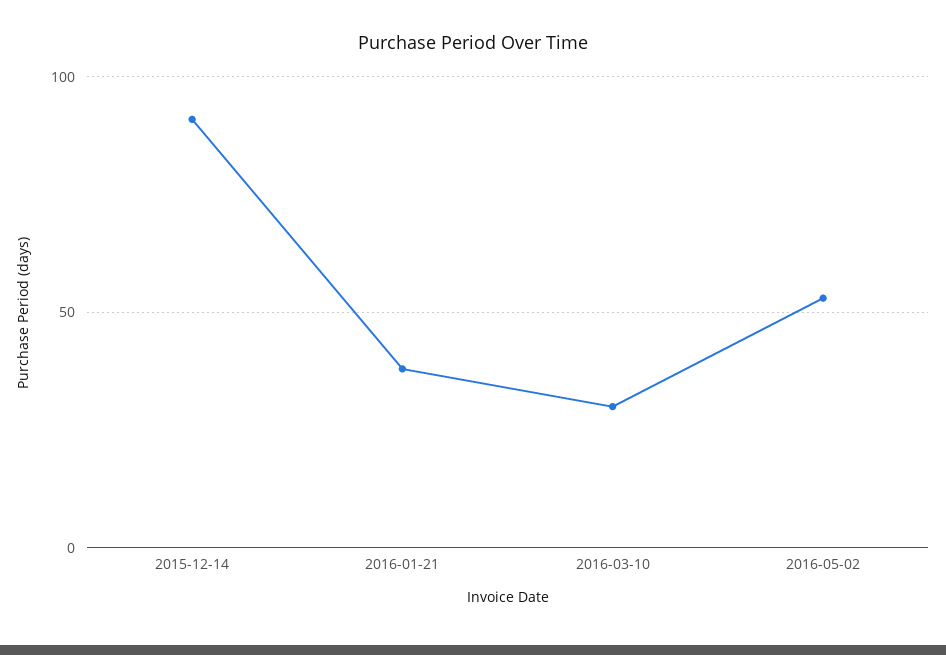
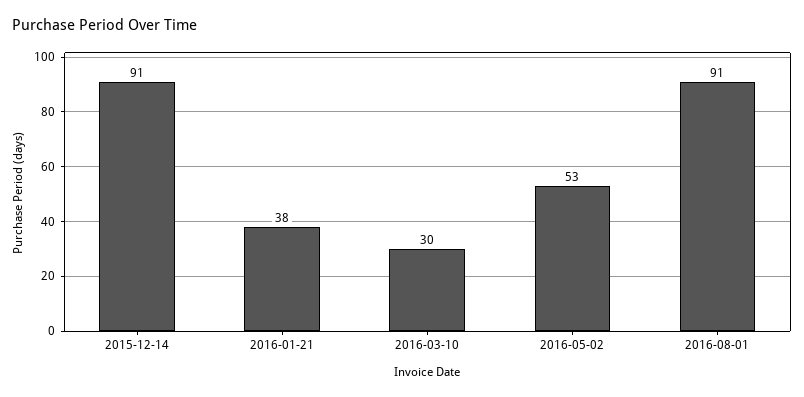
2016-08-01: none -> 91

